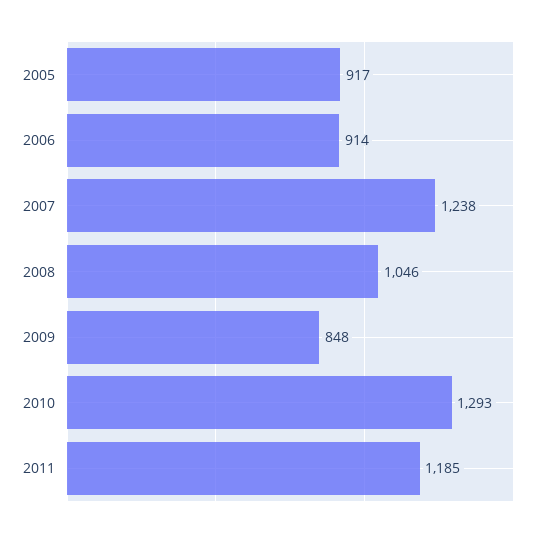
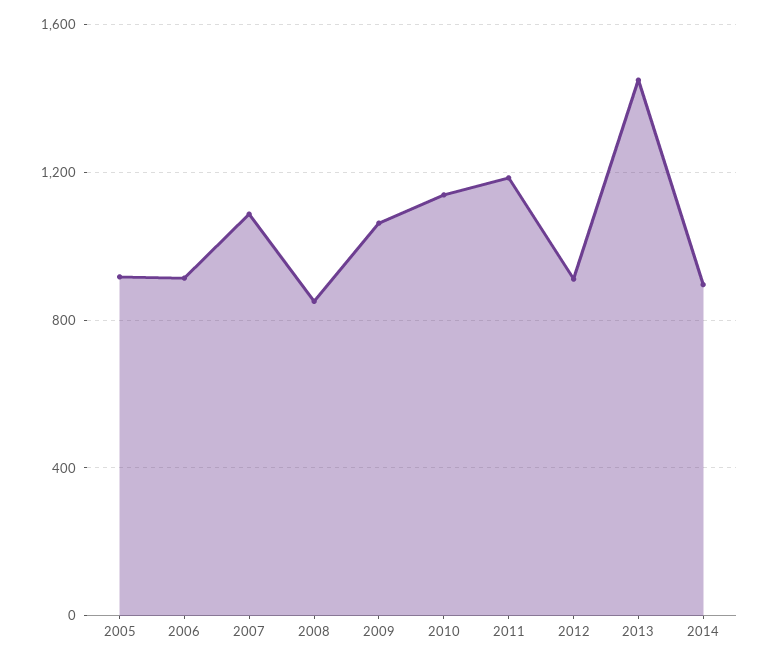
2007: 1238 -> 1100
2008: 1046 -> 850
2009: 848 -> 1050
2010: 1293 -> 1150
2012: none -> 900
2013: none -> 1450
2014: none -> 900

